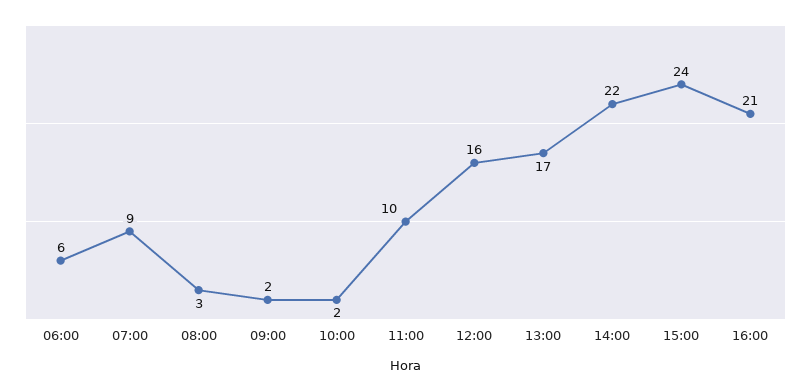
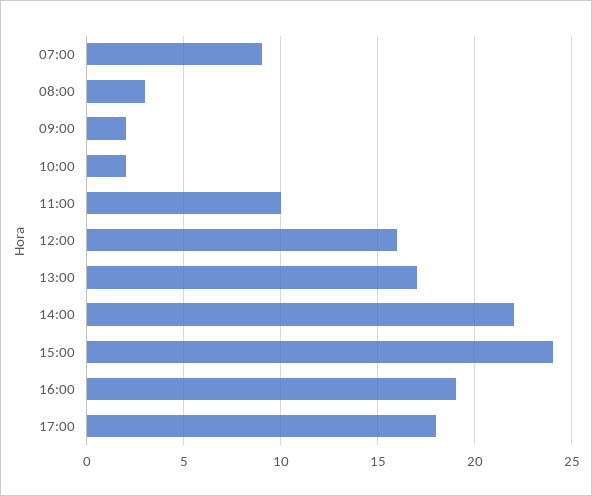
06:00: 6 -> none
16:00: 21 -> 19
17:00: none -> 18

